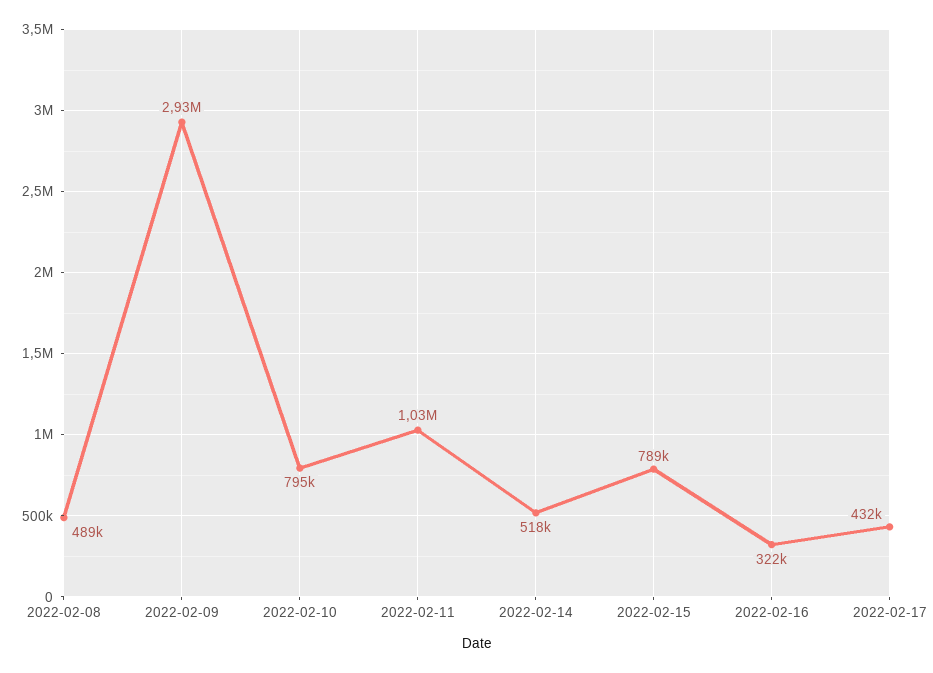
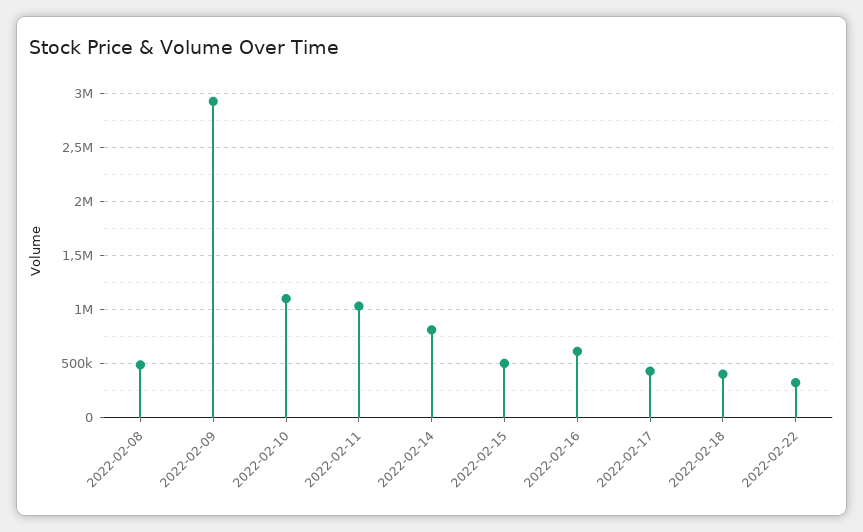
2022-02-10: 795000 -> 1100000
2022-02-14: 518000 -> 800000
2022-02-15: 789000 -> 500000
2022-02-16: 322000 -> 600000
2022-02-18: none -> 400000
2022-02-22: none -> 300000

